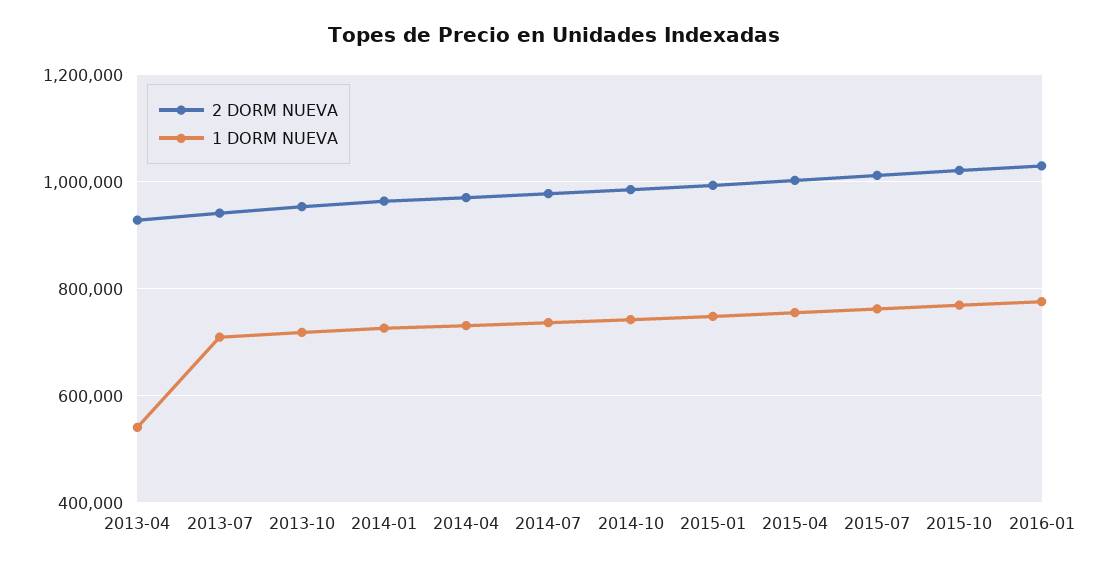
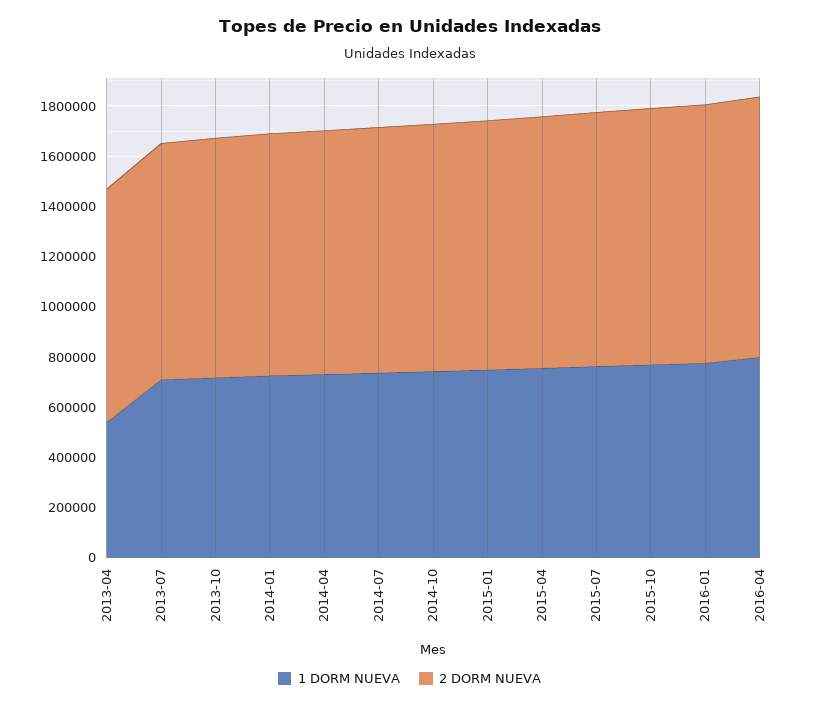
1 DORM NUEVA, 2016-04: none -> 800000
2 DORM NUEVA, 2016-04: none -> 1050000

